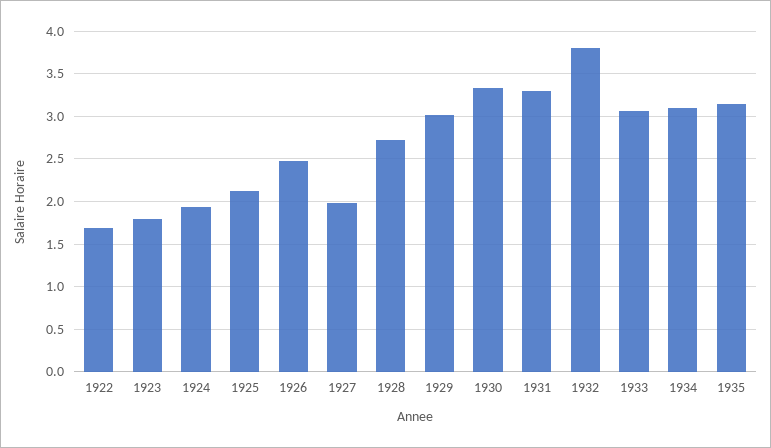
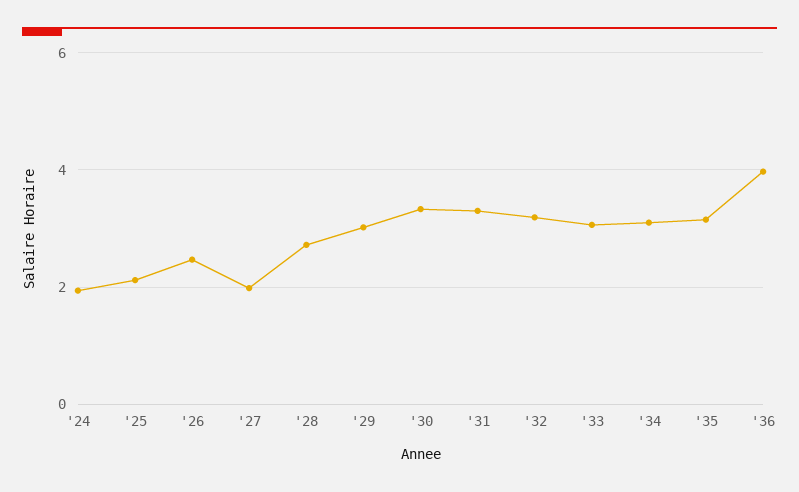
1922: 1.7 -> none
1923: 1.8 -> none
1932: 3.8 -> 3.2
'36: none -> 4

